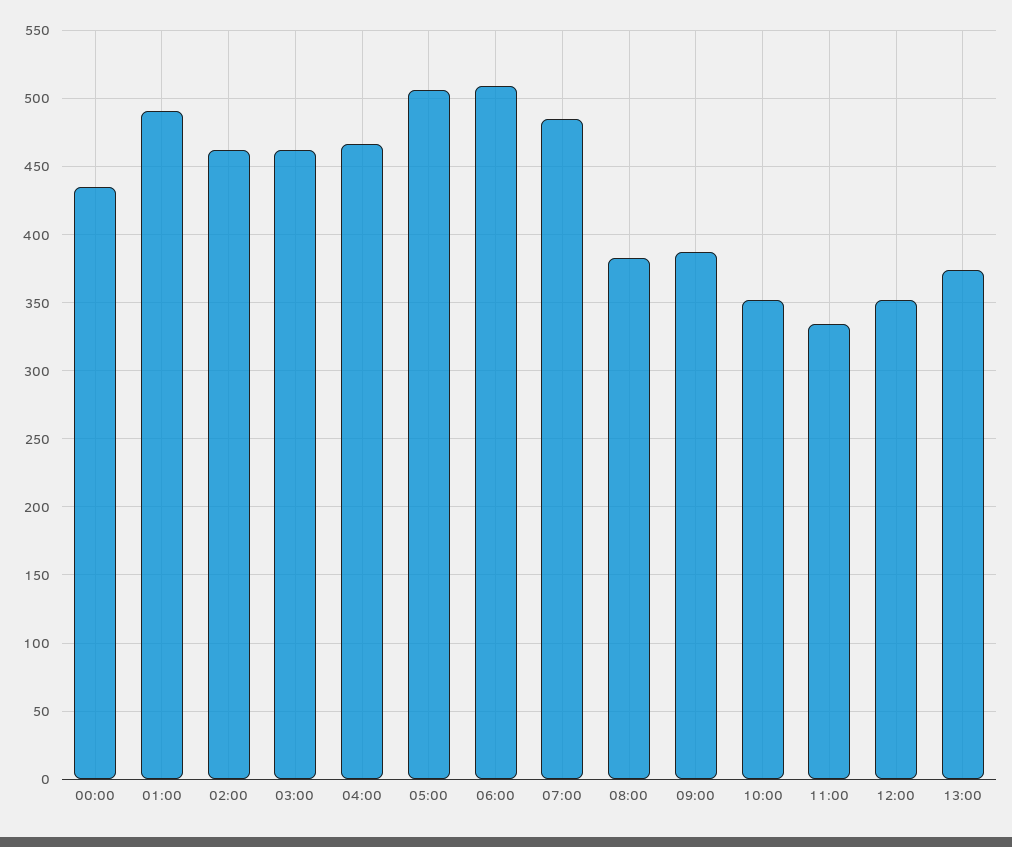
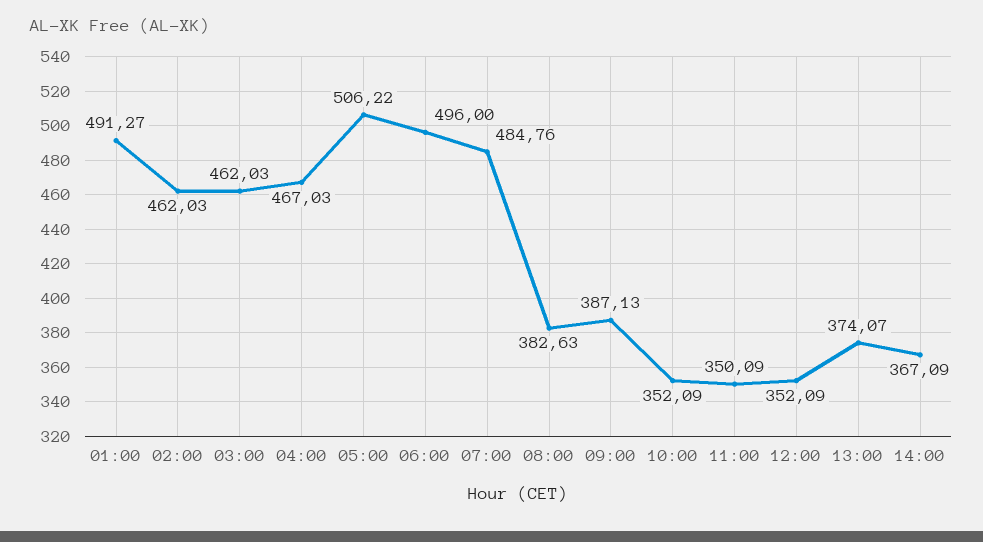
00:00: 435 -> none
06:00: 510 -> 496
11:00: 335 -> 350.09
14:00: none -> 367.09

